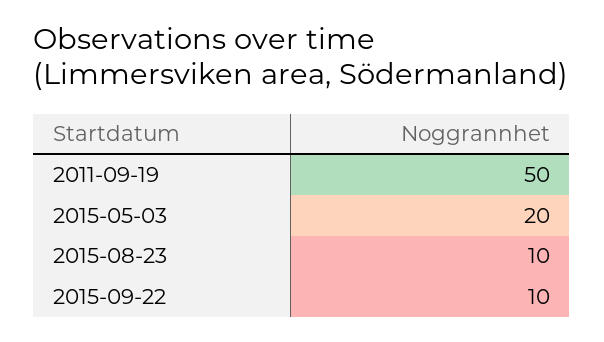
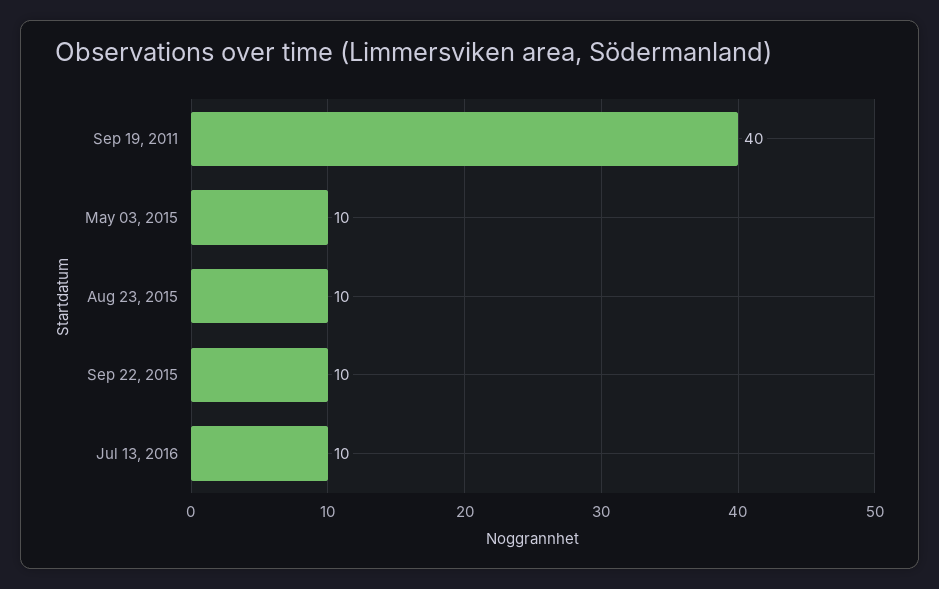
2011-09-19: 50 -> 40
2015-05-03: 20 -> 10
Jul 13, 2016: none -> 10

